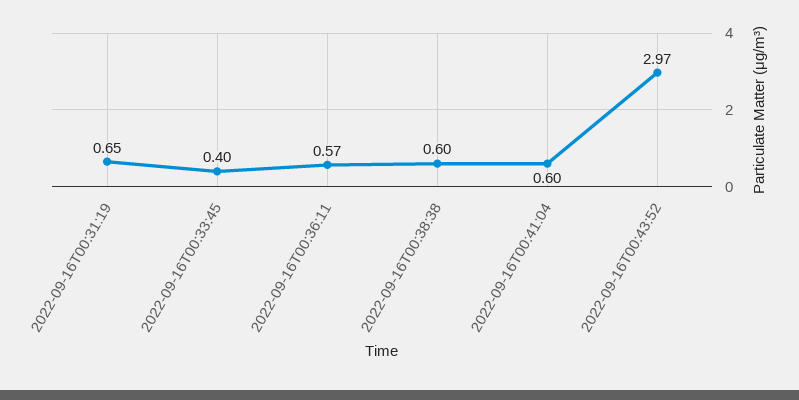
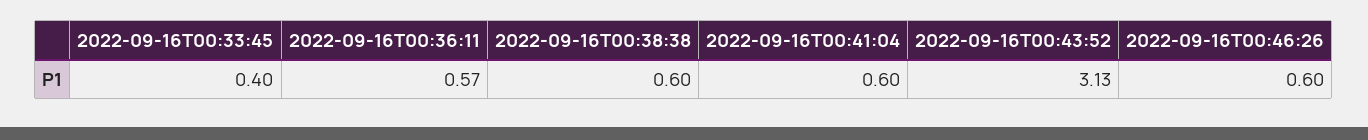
2022-09-16T00:31:19: 0.65 -> none
2022-09-16T00:43:52: 2.97 -> 3.13
2022-09-16T00:46:26: none -> 0.6

